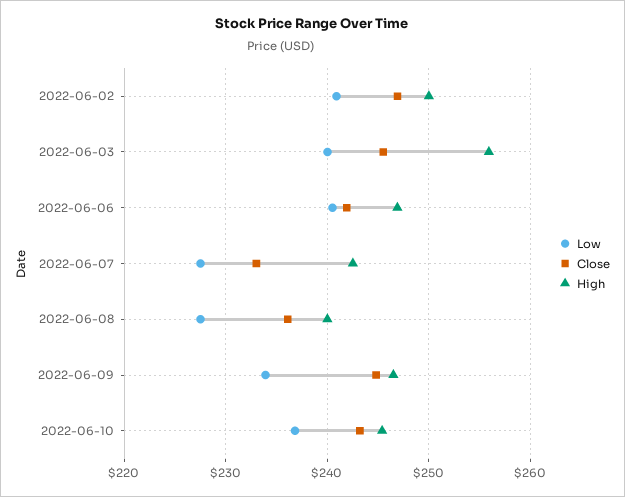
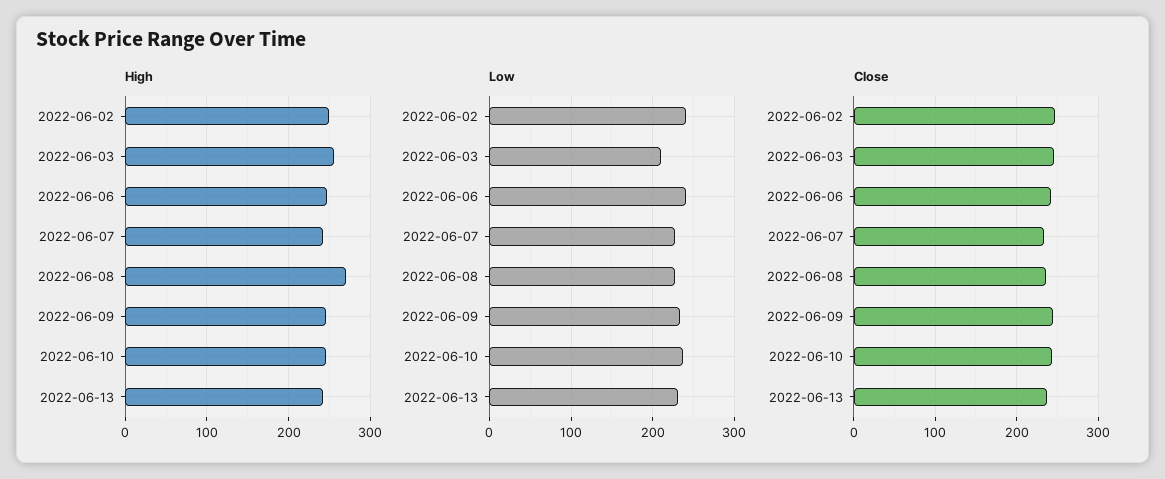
Low, 2022-06-03: 240 -> 210
High, 2022-06-08: 240 -> 270
High, 2022-06-13: none -> 240
Low, 2022-06-13: none -> 230
Close, 2022-06-13: none -> 240

